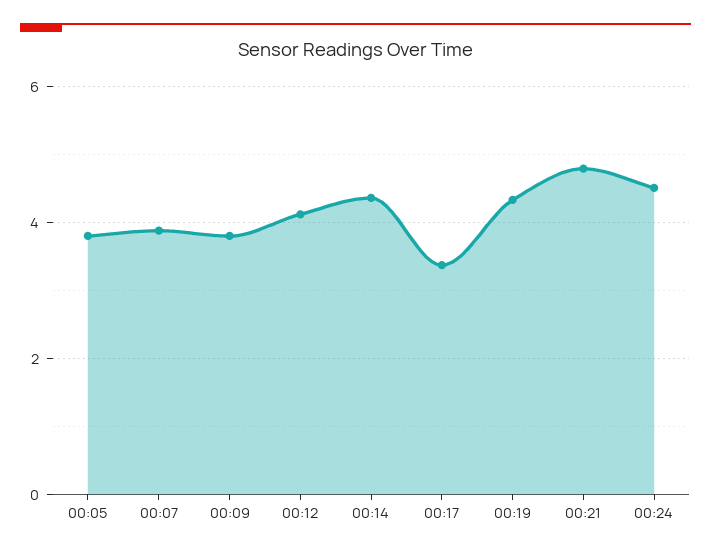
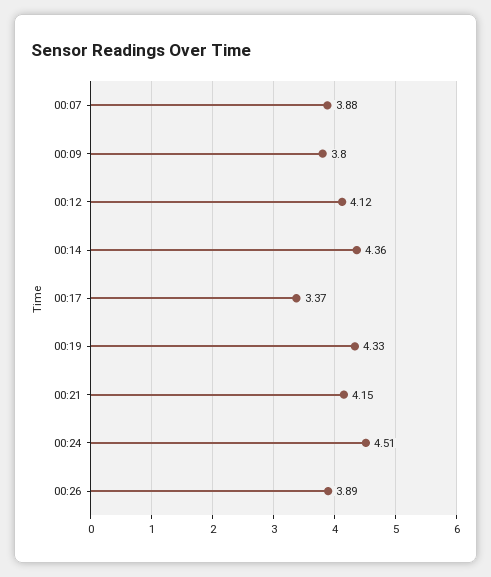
00:05: 3.8 -> none
00:21: 4.8 -> 4.15
00:26: none -> 3.89

